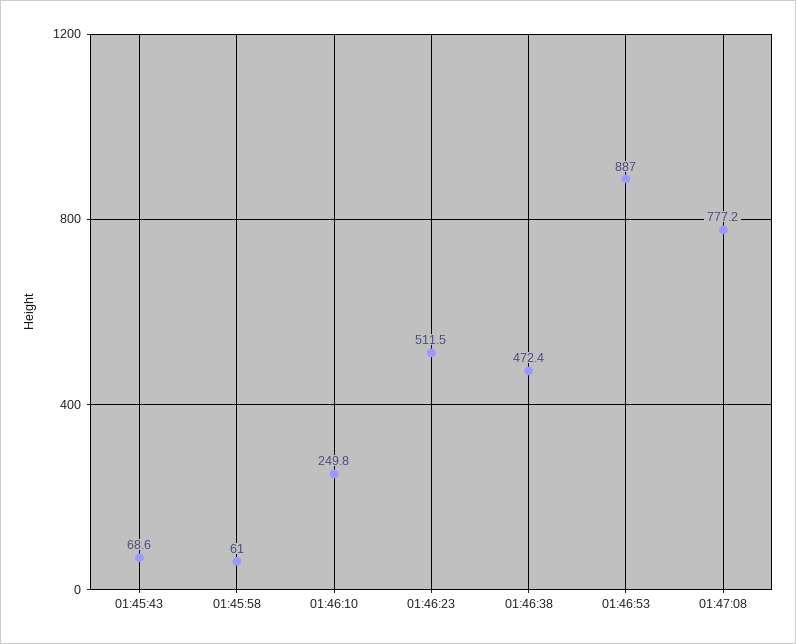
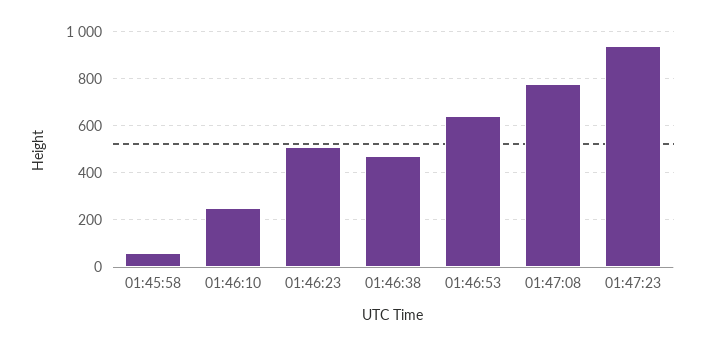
01:45:43: 68.6 -> none
01:46:53: 887 -> 650
01:47:23: none -> 950

